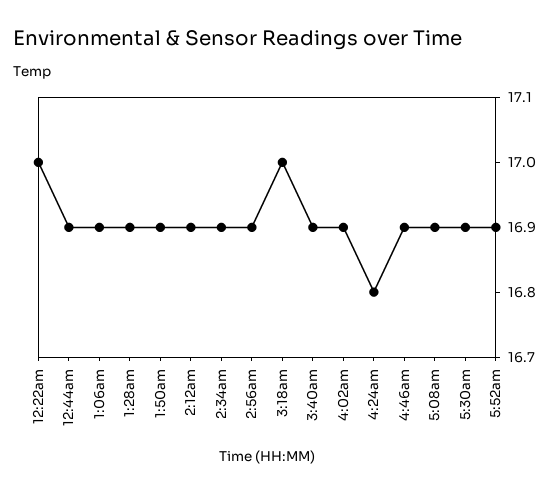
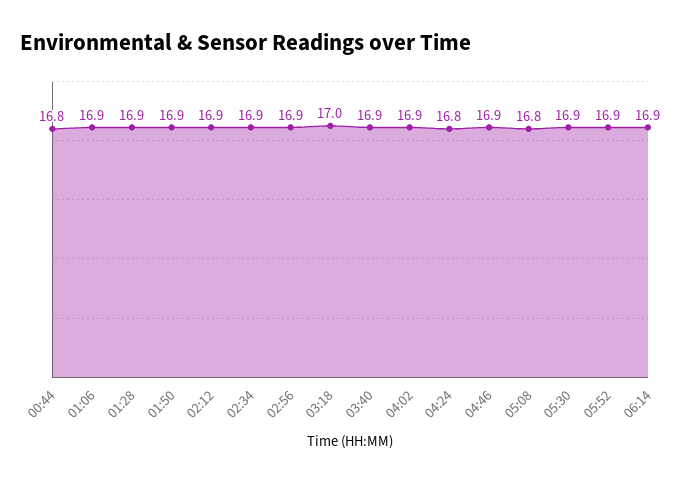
12:22am: 17 -> none
12:44am: 16.9 -> 16.8
5:08am: 16.9 -> 16.8
06:14: none -> 16.9

